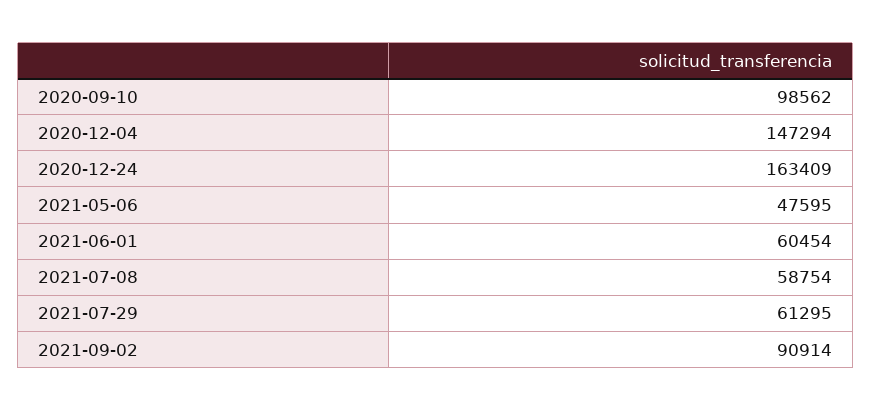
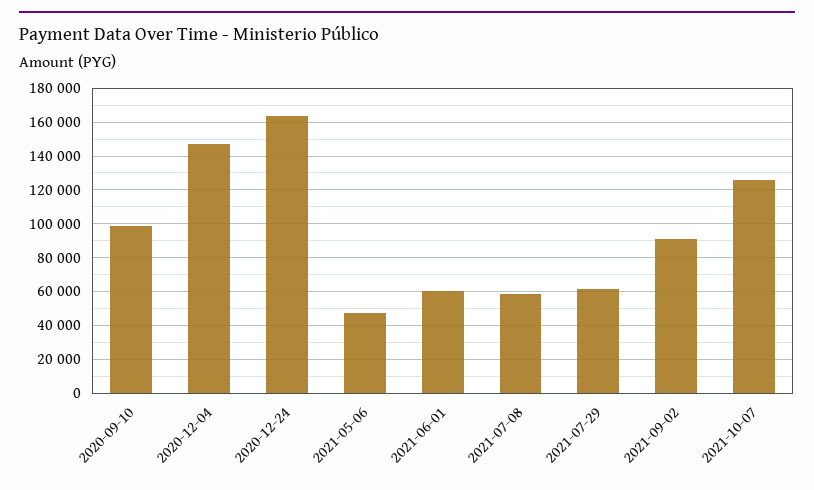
2021-10-07: none -> 125000

